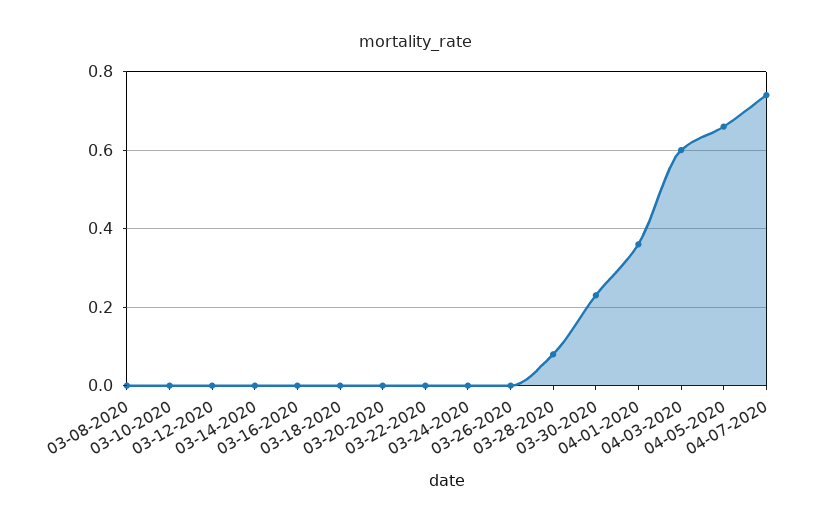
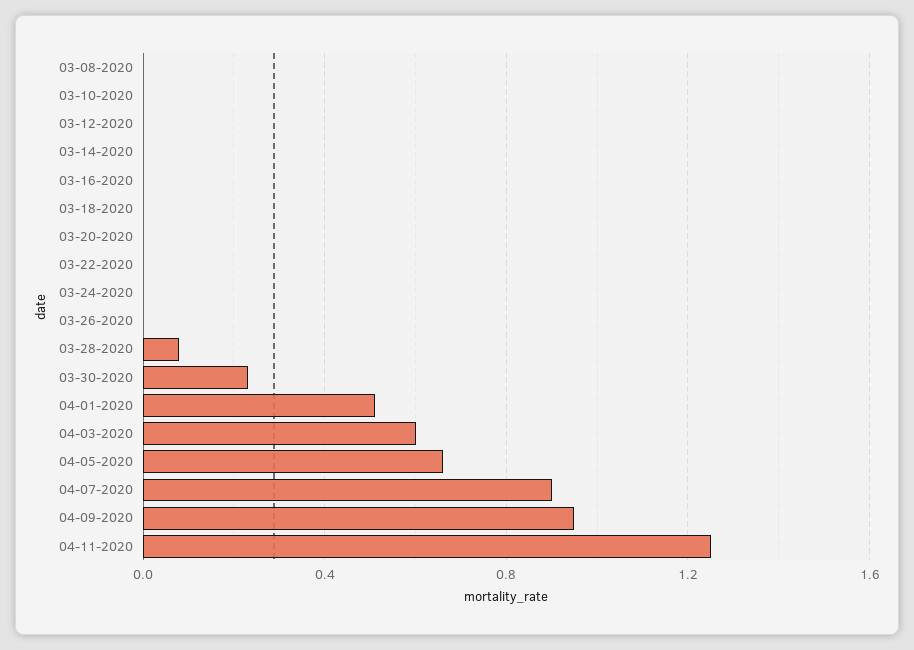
04-01-2020: 0.35 -> 0.5
04-07-2020: 0.75 -> 0.9
04-09-2020: none -> 0.95
04-11-2020: none -> 1.25

